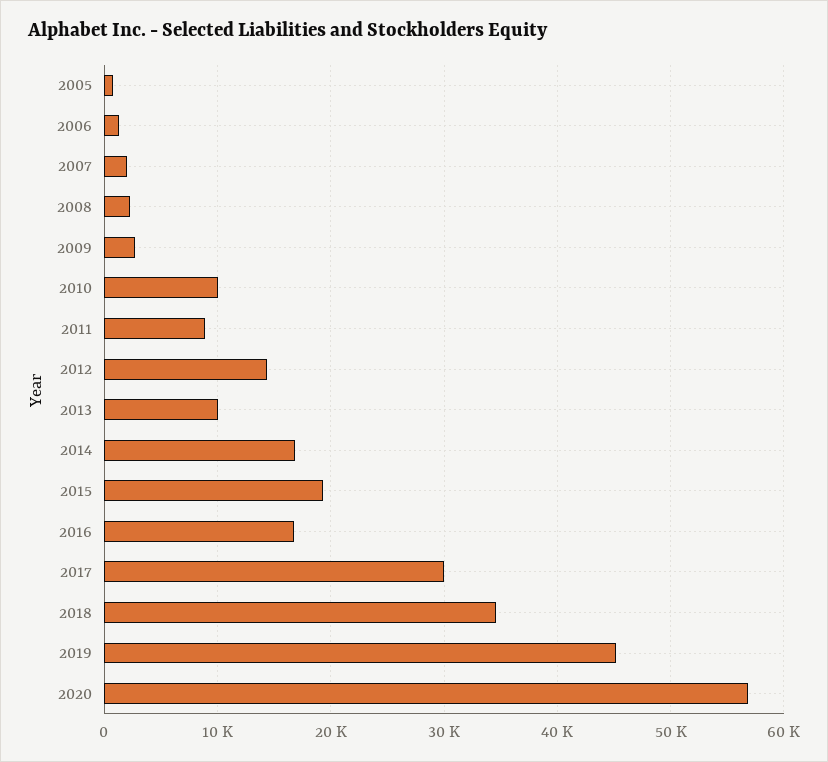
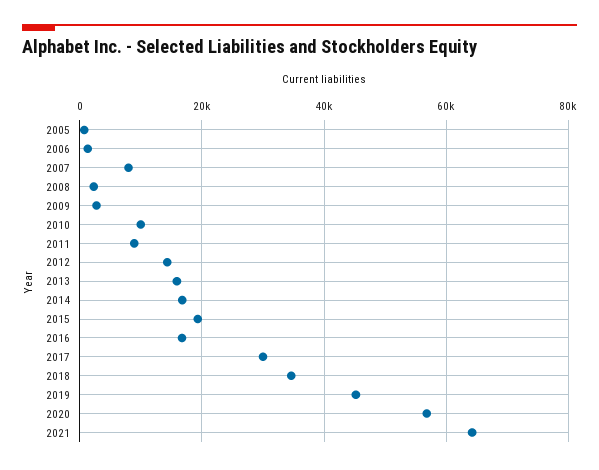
2007: 2000 -> 8000
2013: 10000 -> 16000
2021: none -> 64000

